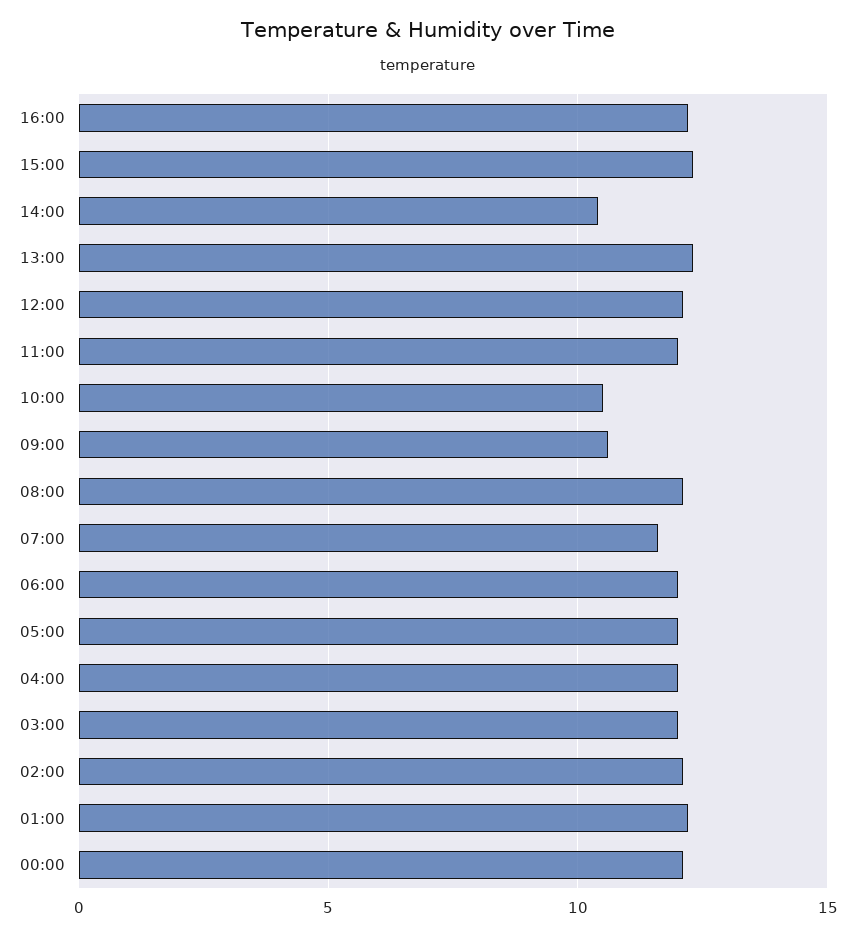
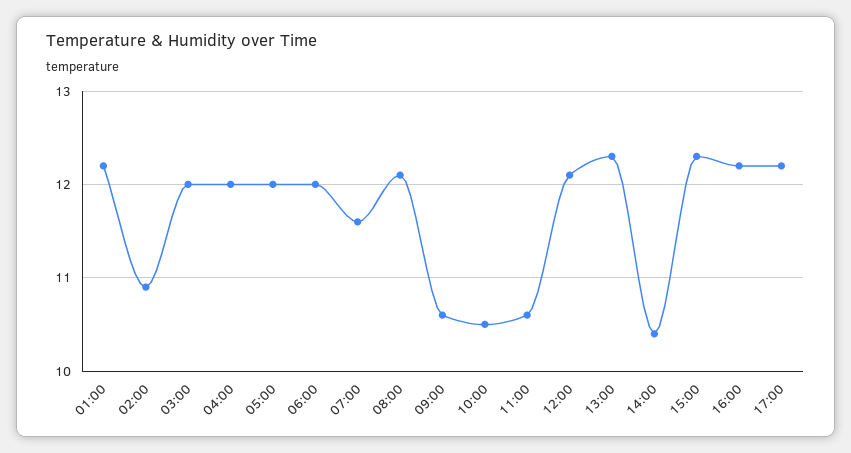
11:00: 12 -> 10.6
02:00: 12 -> 10.9
00:00: 12 -> none
17:00: none -> 12.2

